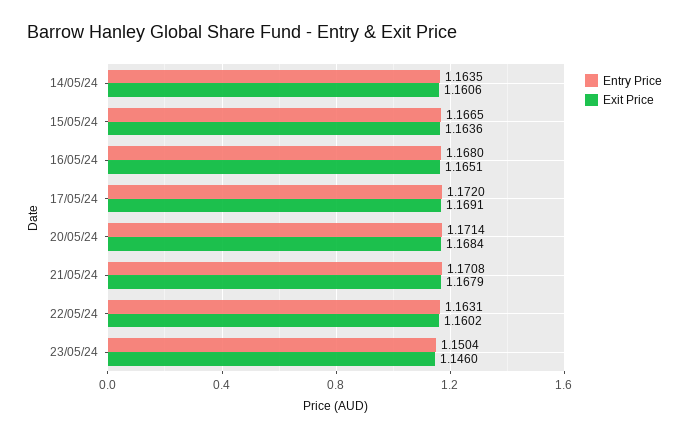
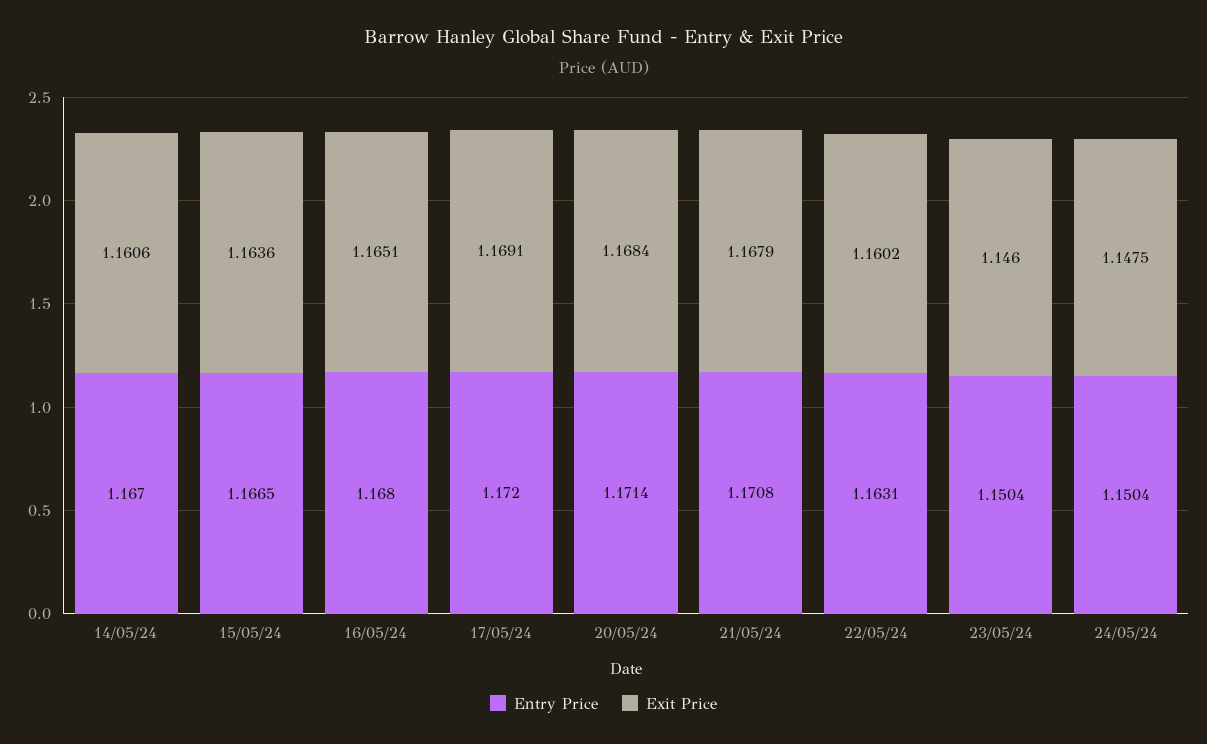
Entry Price, 14/05/24: 1.1635 -> 1.167
Entry Price, 24/05/24: none -> 1.1504
Exit Price, 24/05/24: none -> 1.1475

